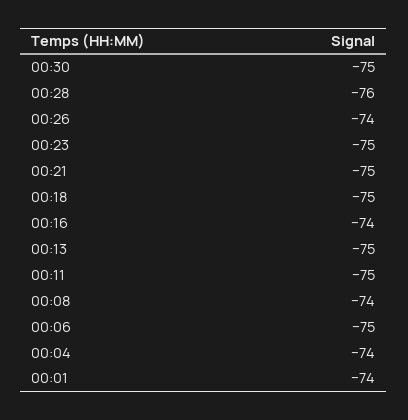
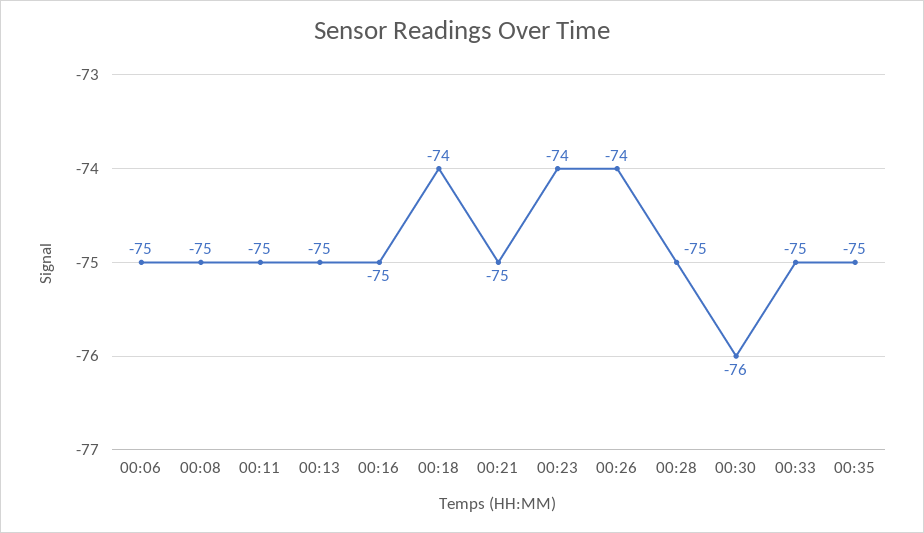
00:30: -75 -> -76
00:28: -76 -> -75
00:23: -75 -> -74
00:18: -75 -> -74
00:16: -74 -> -75
00:08: -74 -> -75
00:04: -74 -> none
00:01: -74 -> none
00:33: none -> -75
00:35: none -> -75

